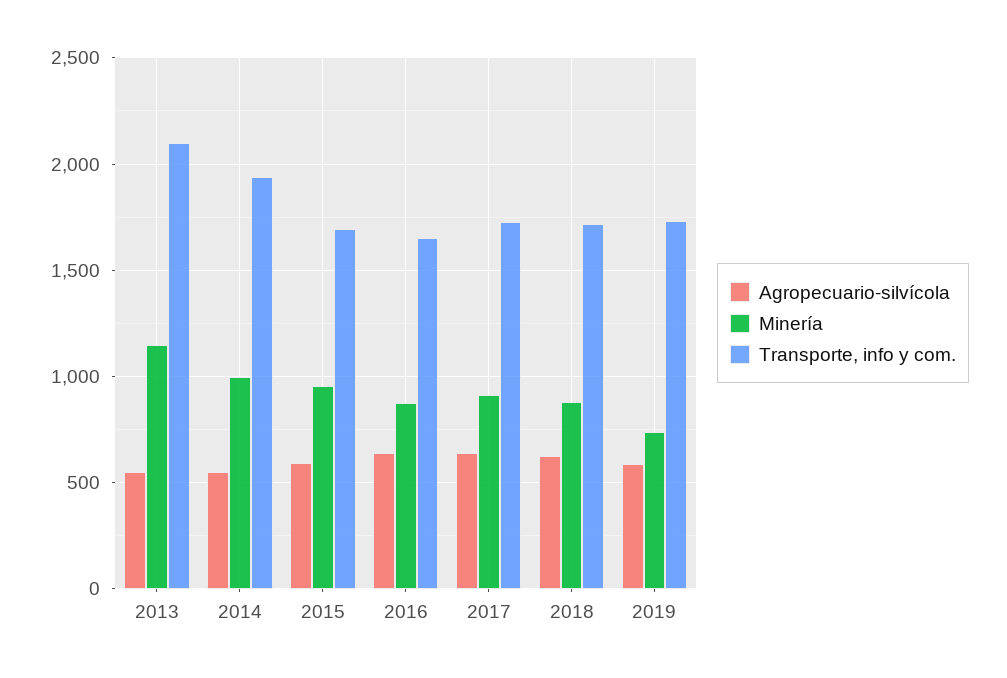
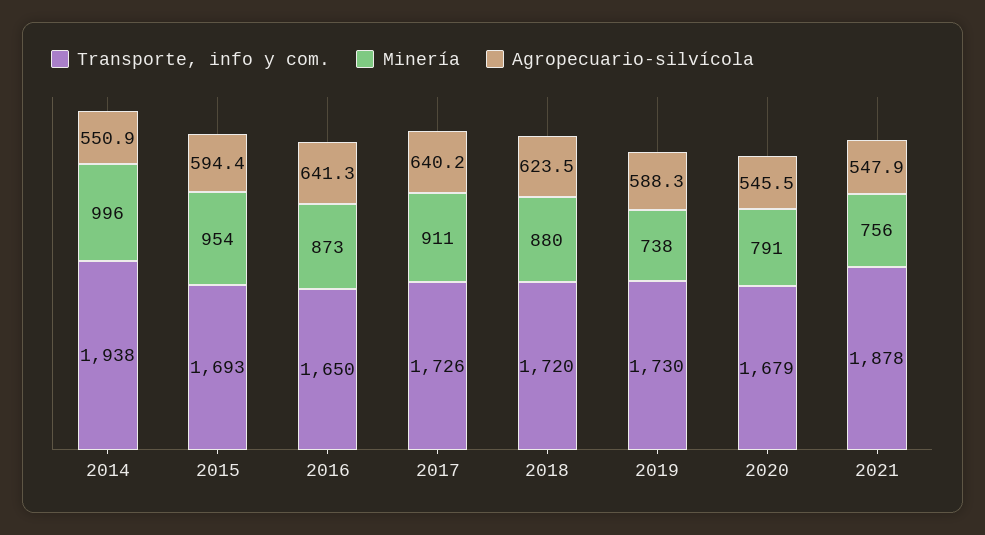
Agropecuario-silvícola, 2013: 550 -> none
Minería, 2013: 1150 -> none
Transporte, info y com., 2013: 2100 -> none
Transporte, info y com., 2020: none -> 1679
Minería, 2020: none -> 791
Agropecuario-silvícola, 2020: none -> 545.5
Transporte, info y com., 2021: none -> 1878
Minería, 2021: none -> 756
Agropecuario-silvícola, 2021: none -> 547.9

